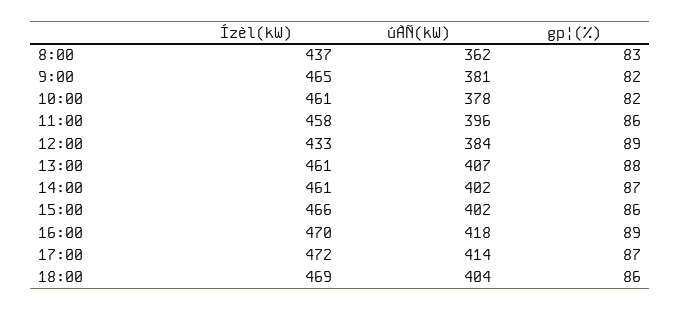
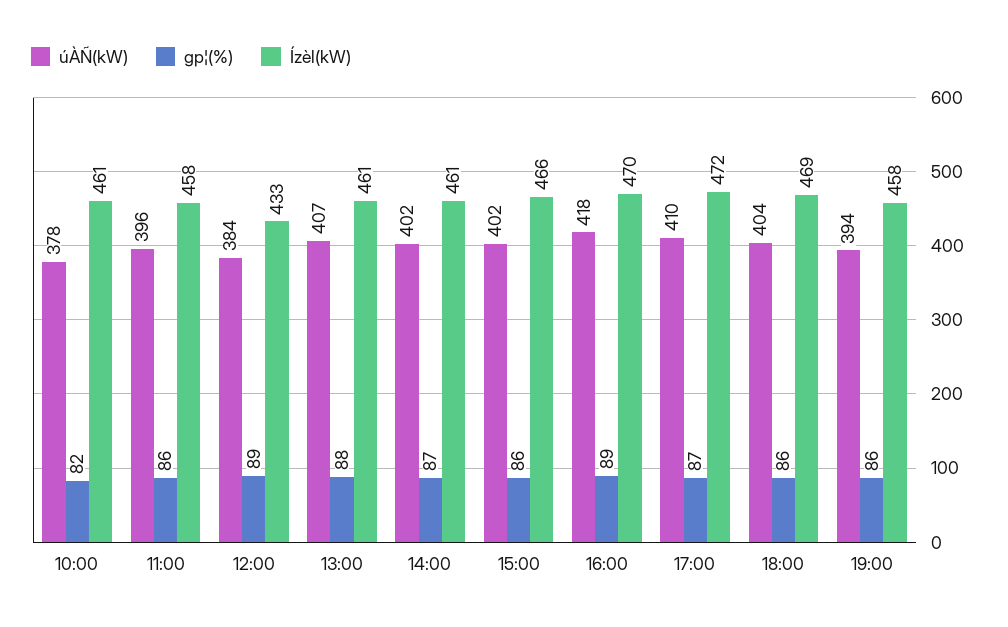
Ízèl(kW), 8:00: 437 -> none
úÀÑ(kW), 8:00: 362 -> none
gp¦(%), 8:00: 83 -> none
Ízèl(kW), 9:00: 465 -> none
úÀÑ(kW), 9:00: 381 -> none
gp¦(%), 9:00: 82 -> none
úÀÑ(kW), 17:00: 414 -> 410
úÀÑ(kW), 19:00: none -> 394
gp¦(%), 19:00: none -> 86
Ízèl(kW), 19:00: none -> 458

